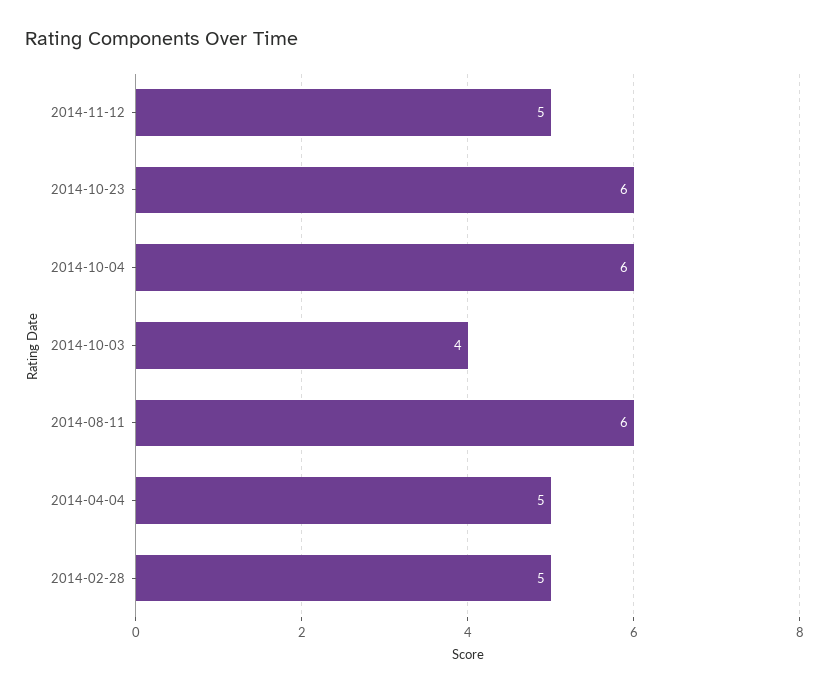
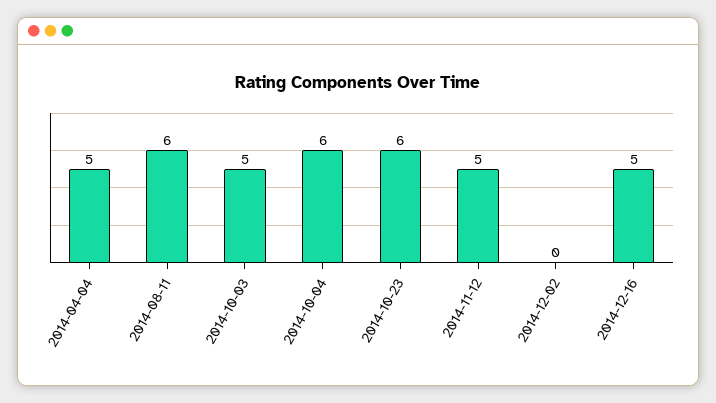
2014-10-03: 4 -> 5
2014-02-28: 5 -> none
2014-12-02: none -> 0
2014-12-16: none -> 5

